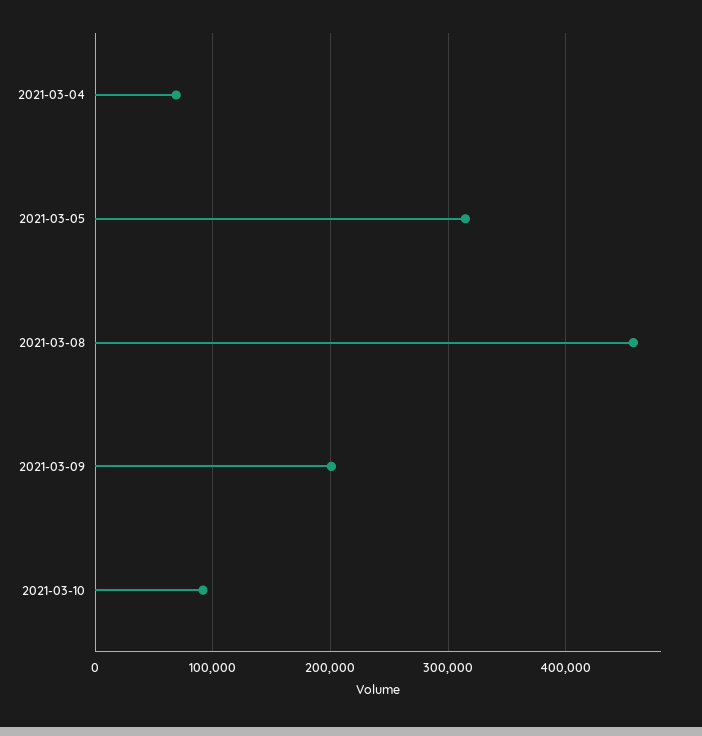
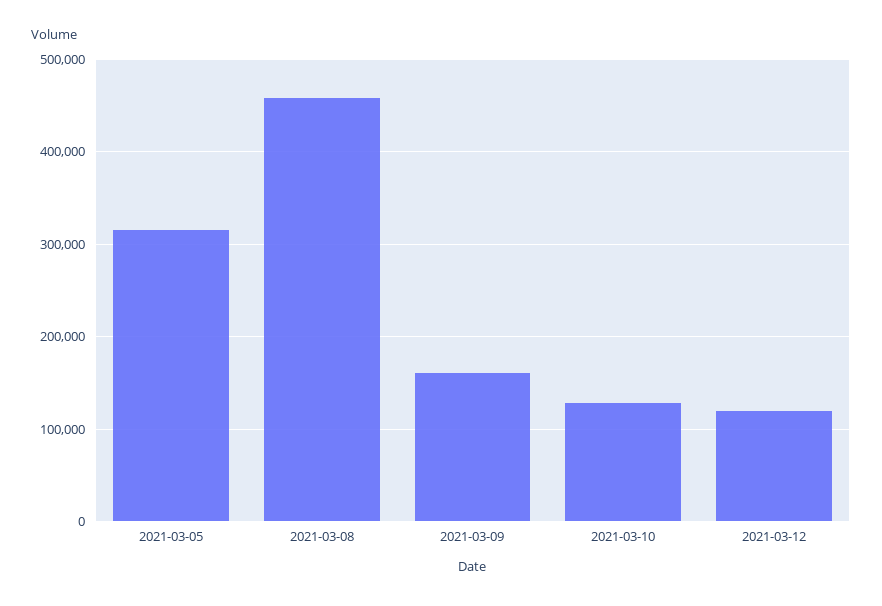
2021-03-04: 70000 -> none
2021-03-09: 200000 -> 160000
2021-03-10: 90000 -> 130000
2021-03-12: none -> 120000

